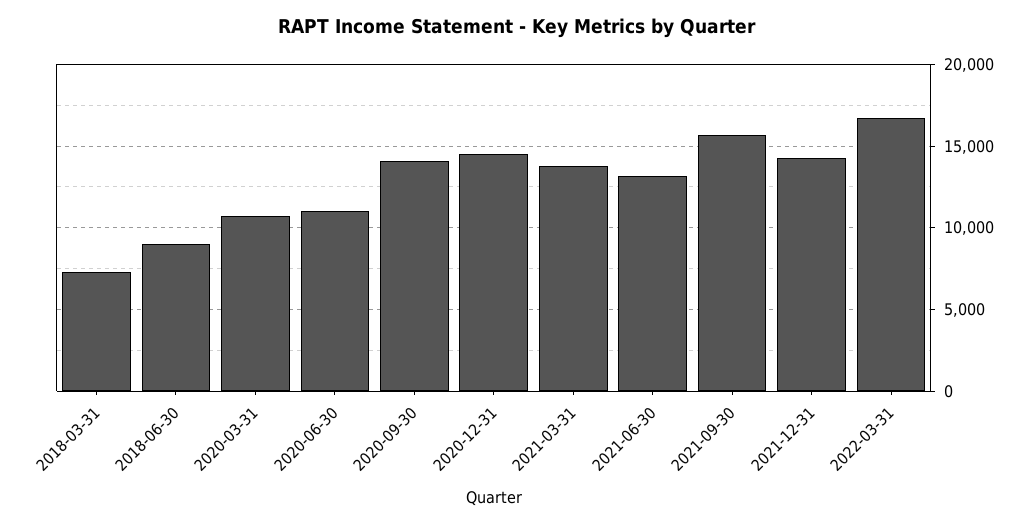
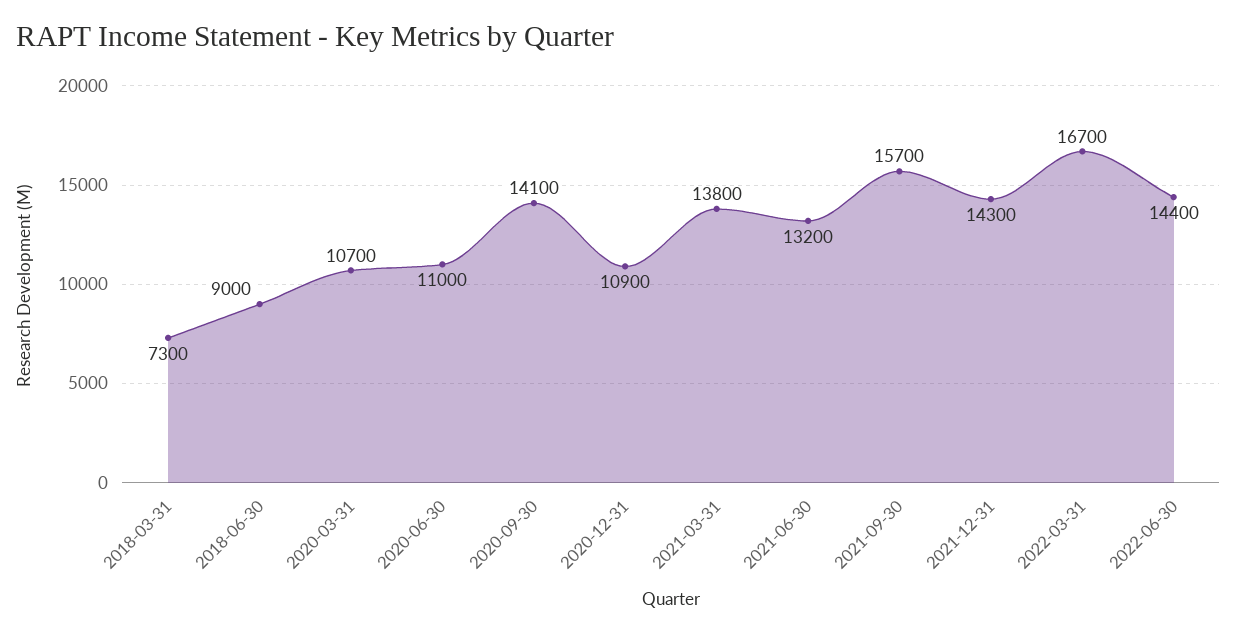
2020-12-31: 14500 -> 10900
2022-06-30: none -> 14400

